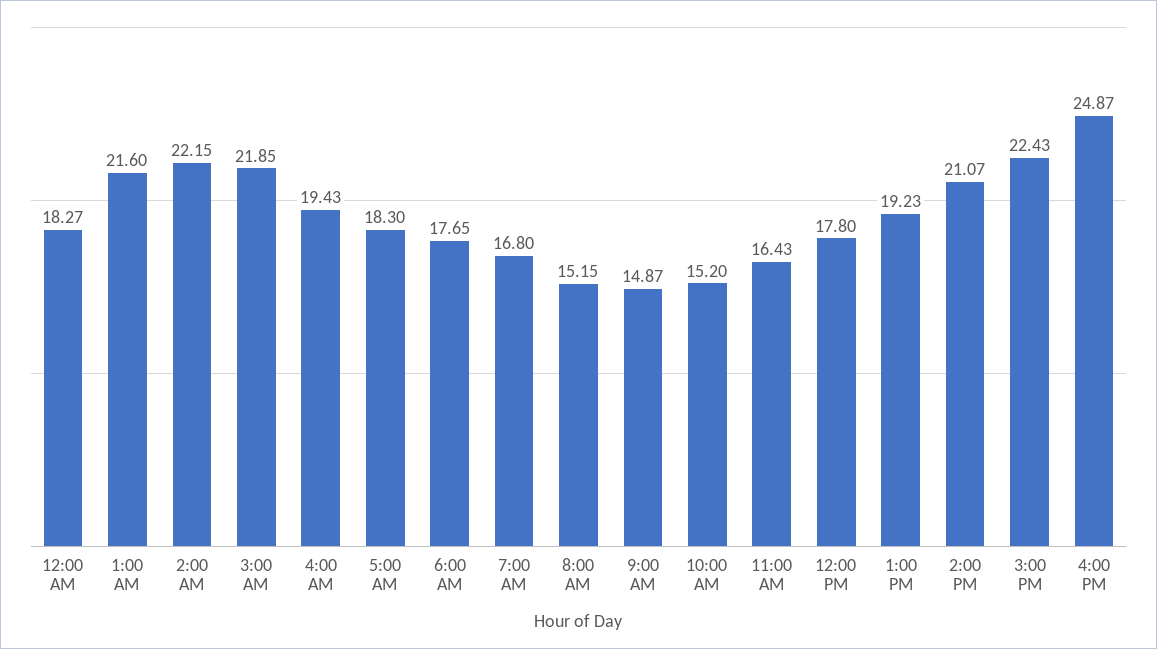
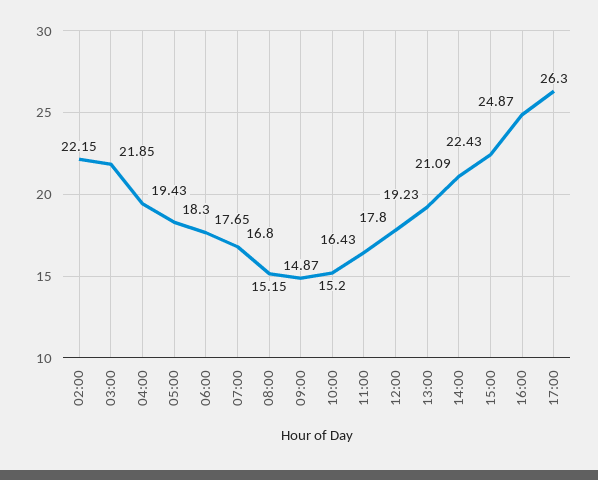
12:00 AM: 18.27 -> none
1:00 AM: 21.6 -> none
2:00 PM: 21.07 -> 21.09
17:00: none -> 26.3

